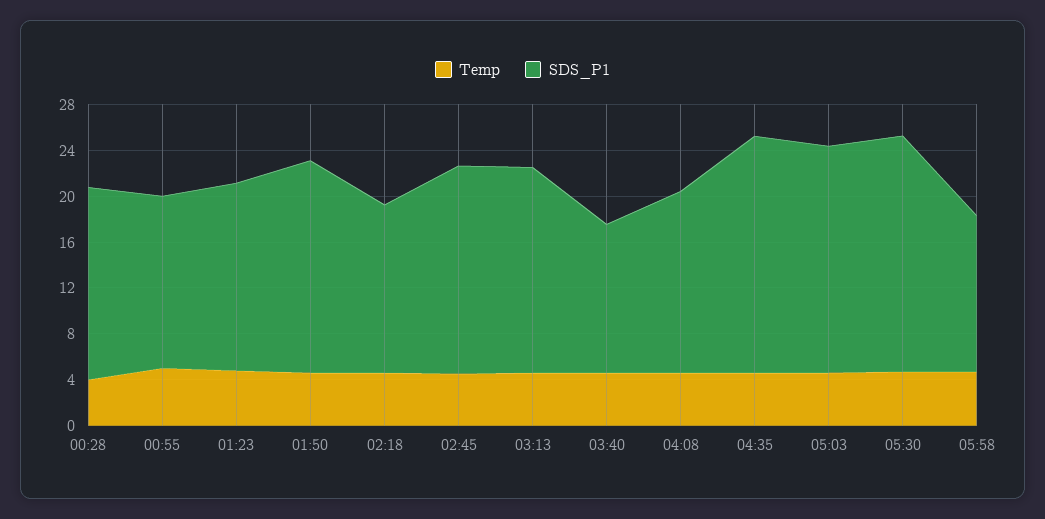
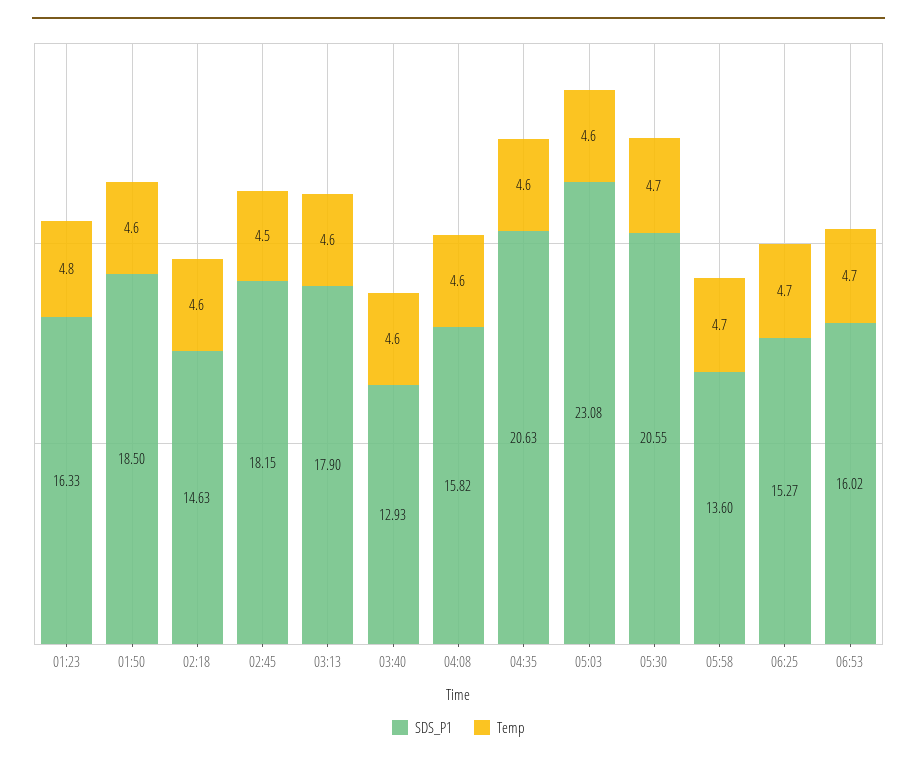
Temp, 00:28: 4 -> none
SDS_P1, 00:28: 17 -> none
Temp, 00:55: 5 -> none
SDS_P1, 00:55: 15 -> none
SDS_P1, 05:03: 20 -> 23.08
SDS_P1, 06:25: none -> 15.27
Temp, 06:25: none -> 4.7
SDS_P1, 06:53: none -> 16.02
Temp, 06:53: none -> 4.7

